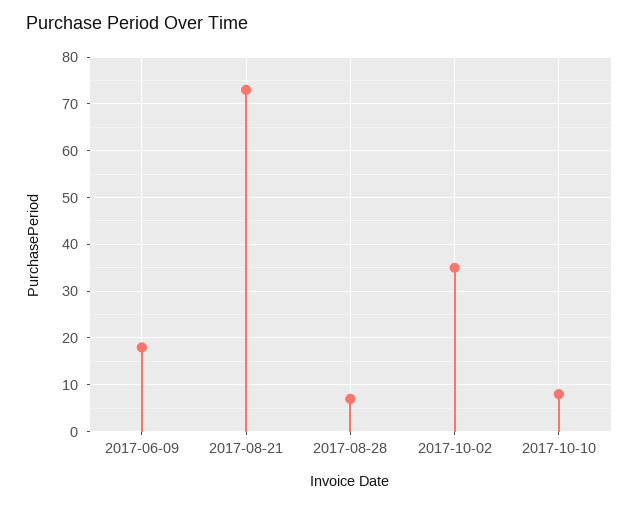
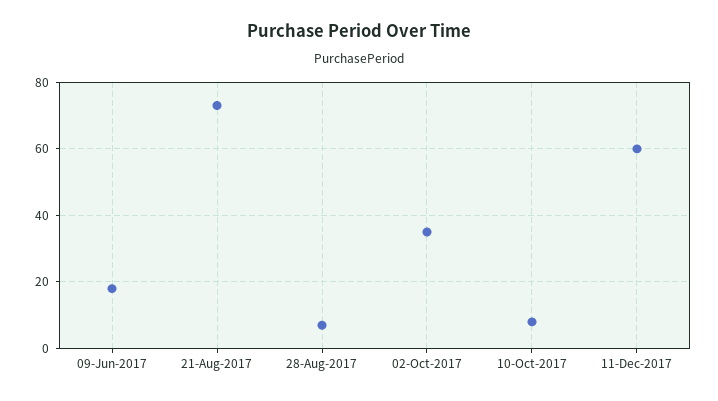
11-Dec-2017: none -> 60

